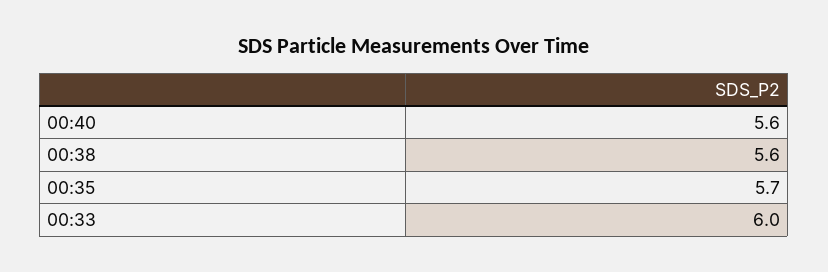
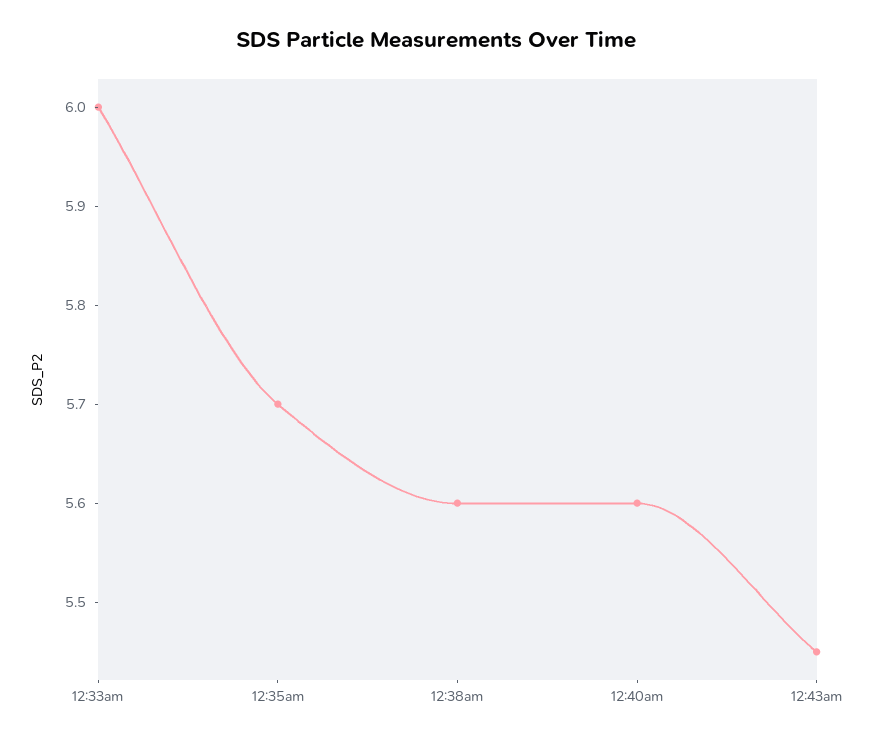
12:43am: none -> 5.45

